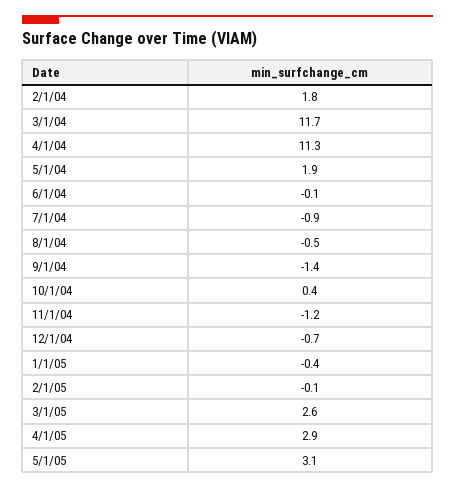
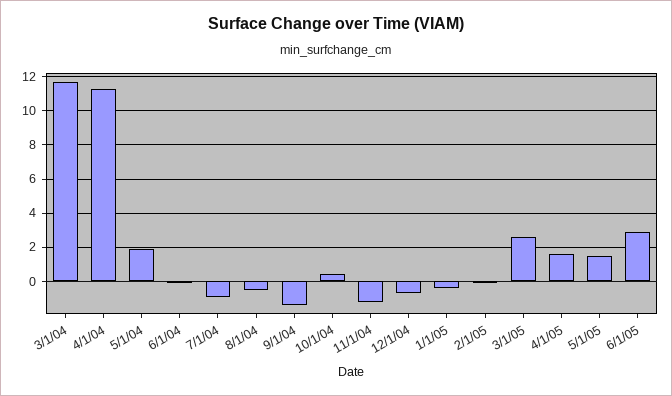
2/1/04: 1.8 -> none
4/1/05: 2.9 -> 1.5
5/1/05: 3.1 -> 1.5
6/1/05: none -> 3

